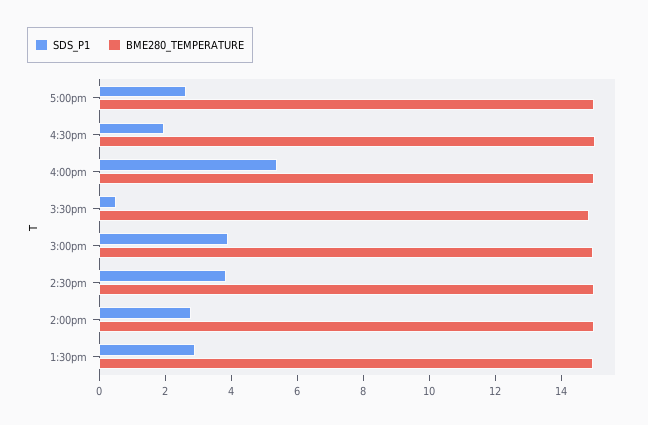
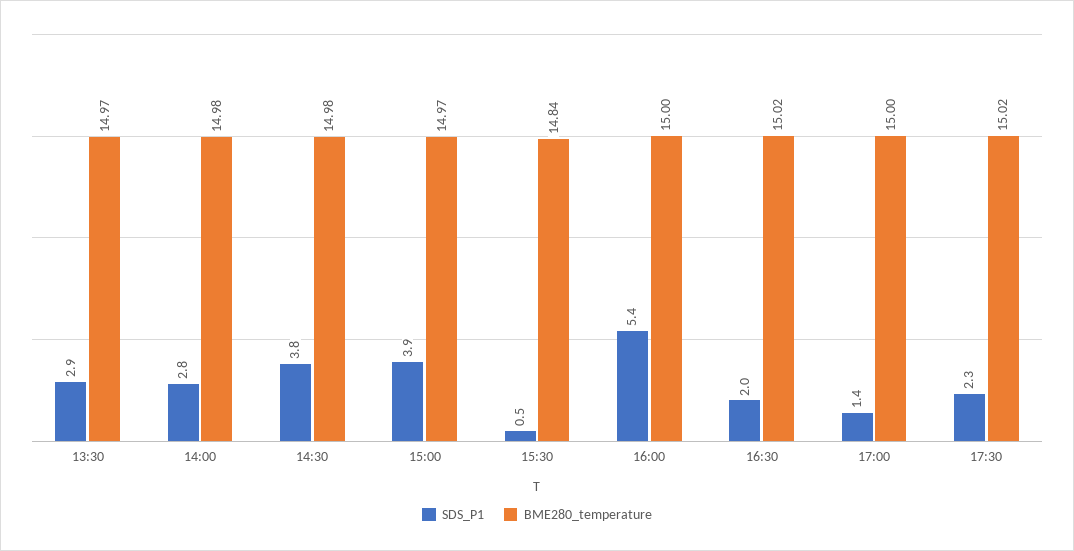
SDS_P1, 5:00pm: 2.5 -> 1.4
SDS_P1, 17:30: none -> 2.3
BME280_TEMPERATURE, 17:30: none -> 15.02

